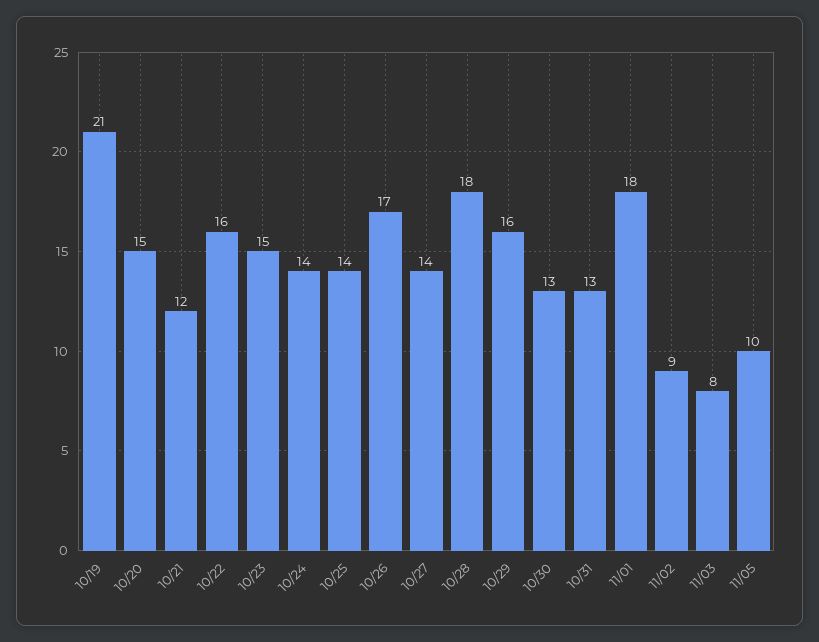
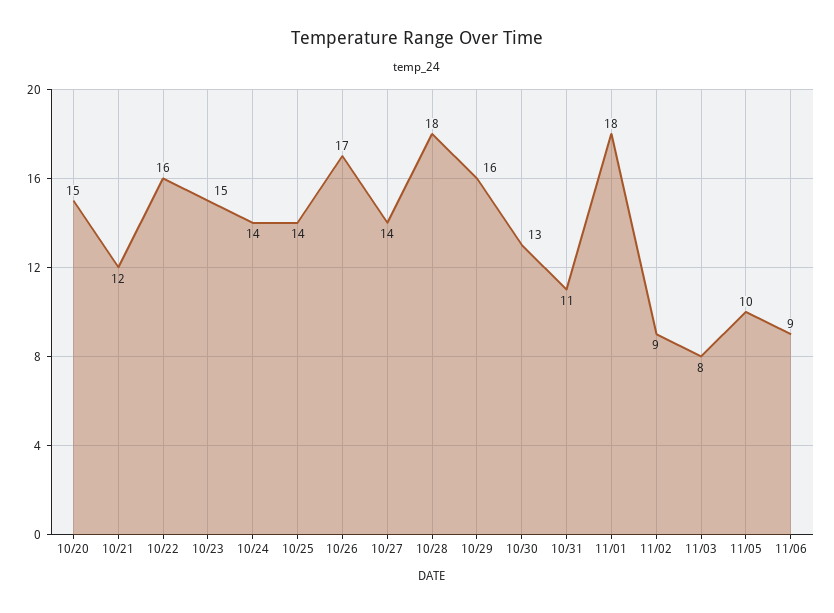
10/19: 21 -> none
10/31: 13 -> 11
11/06: none -> 9

